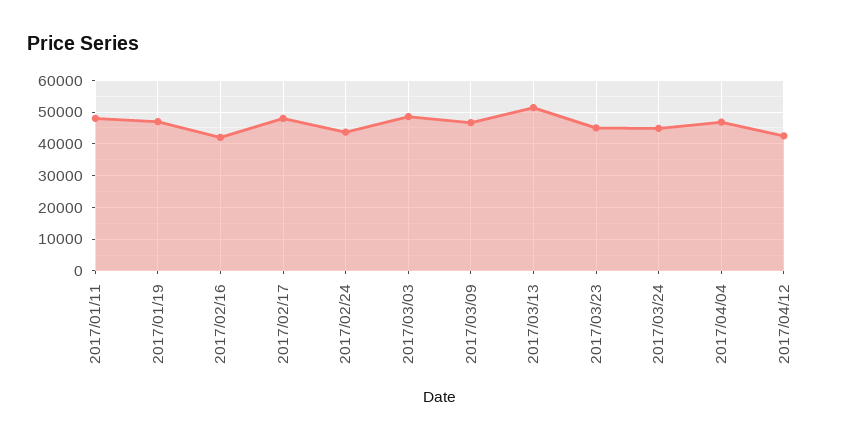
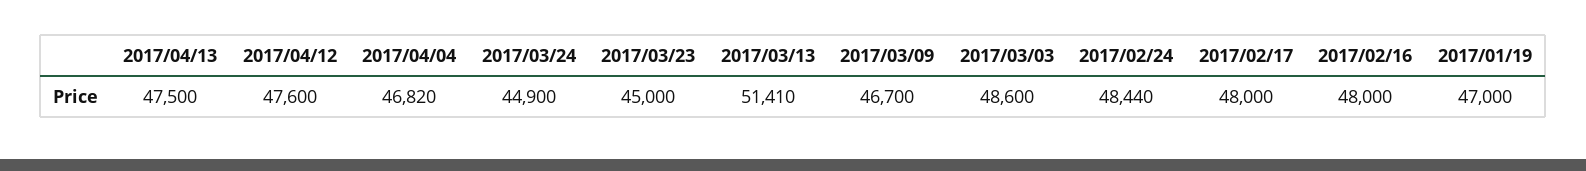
2017/01/11: 48000 -> none
2017/02/16: 42000 -> 48000
2017/02/24: 44000 -> 48440
2017/04/12: 42000 -> 47600
2017/04/13: none -> 47500

